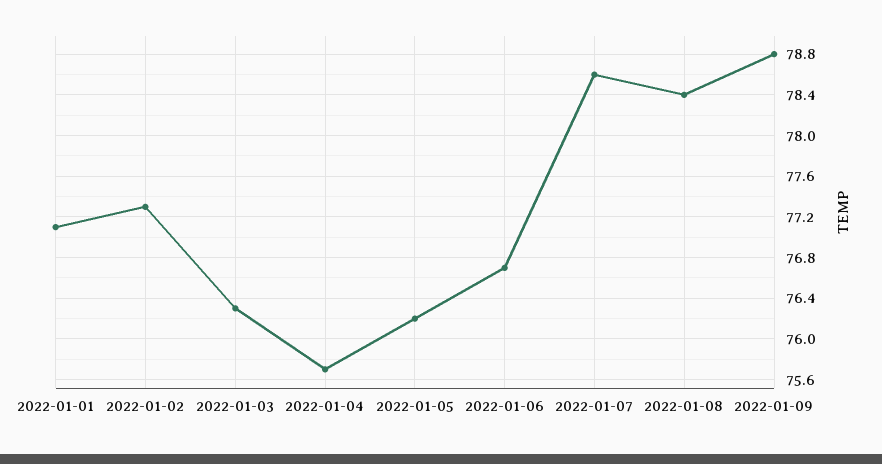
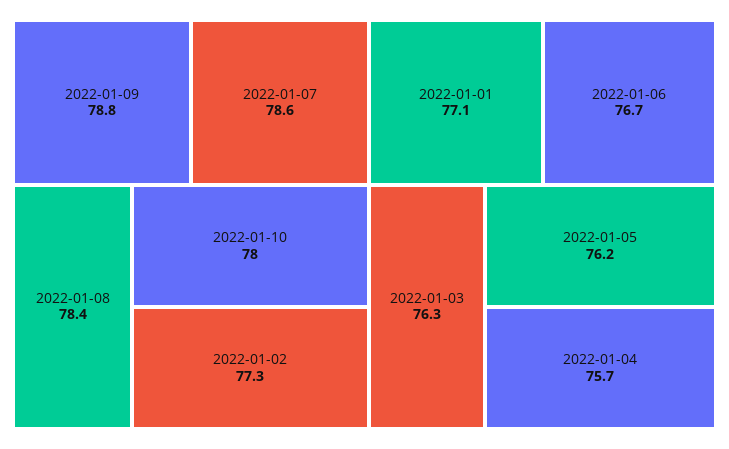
2022-01-10: none -> 78

